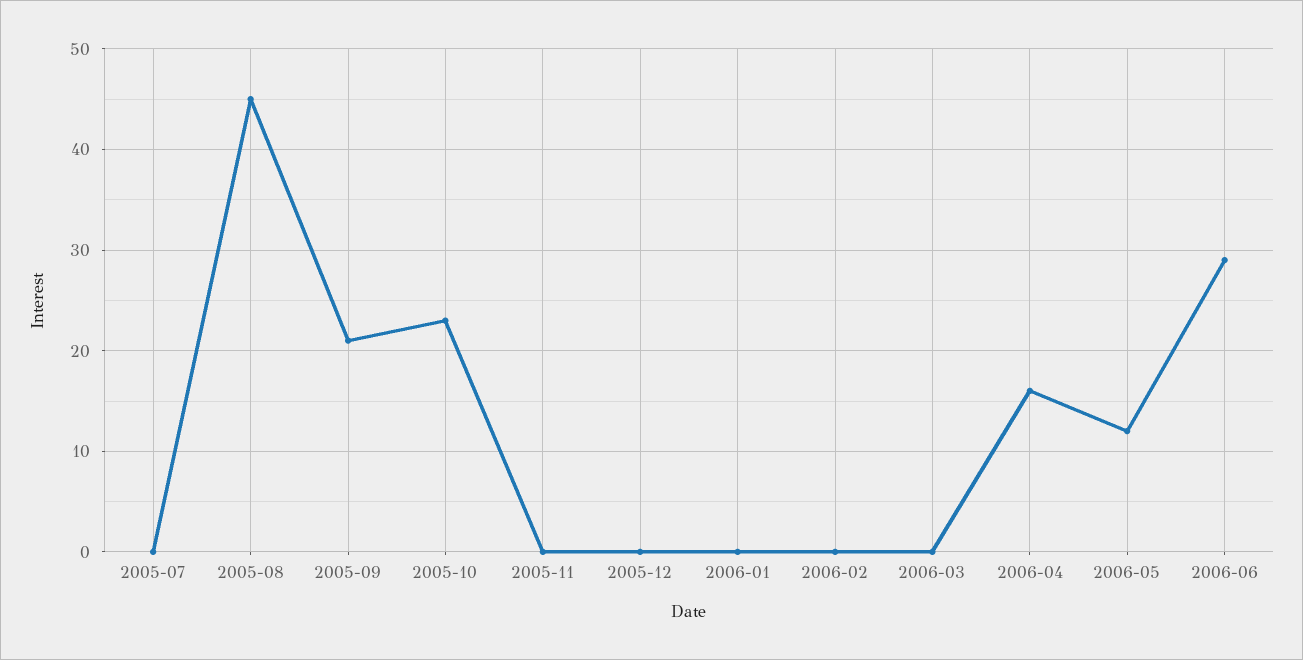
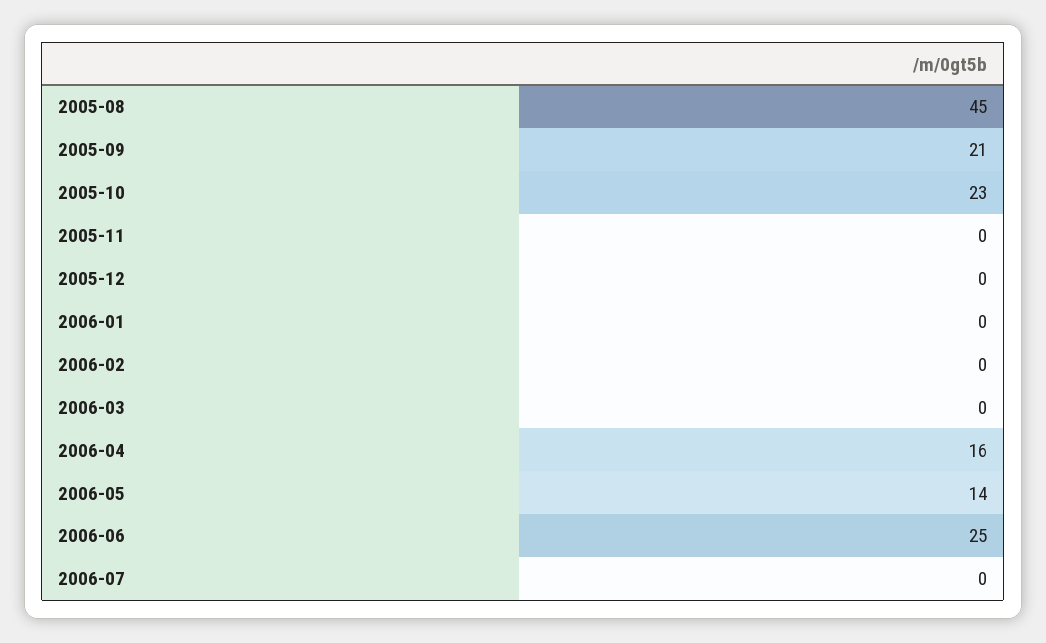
2005-07: 0 -> none
2006-05: 12 -> 14
2006-06: 29 -> 25
2006-07: none -> 0

